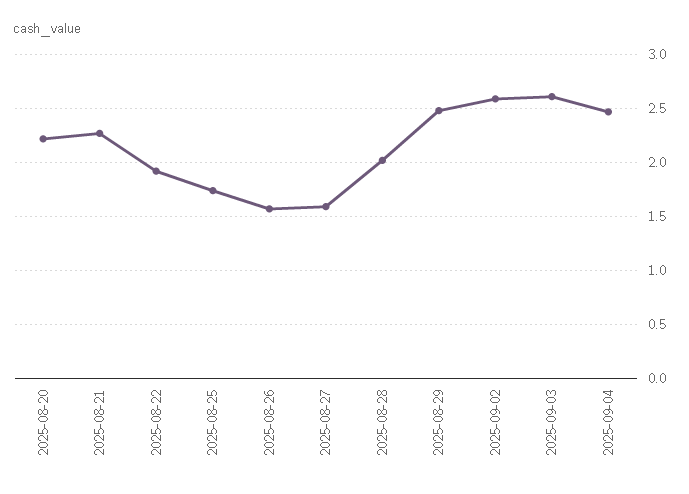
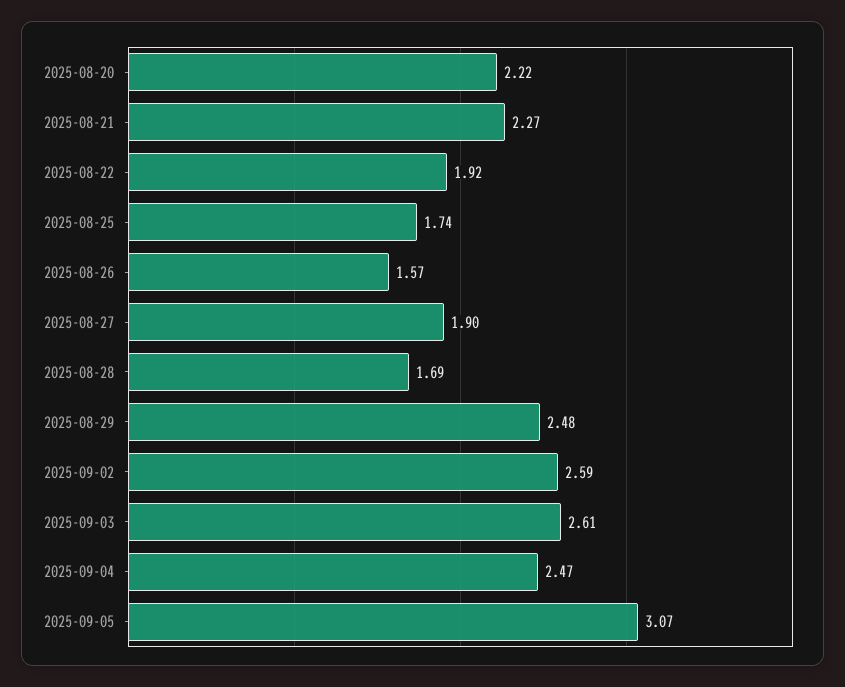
2025-08-27: 1.6 -> 1.9
2025-08-28: 2 -> 1.69
2025-09-05: none -> 3.07

